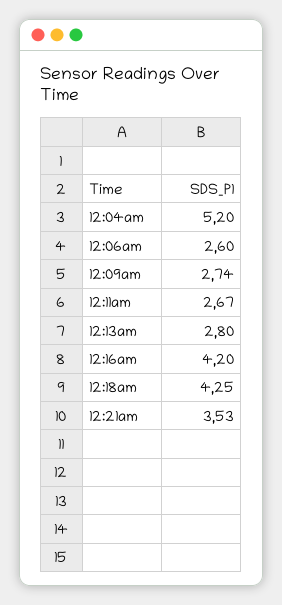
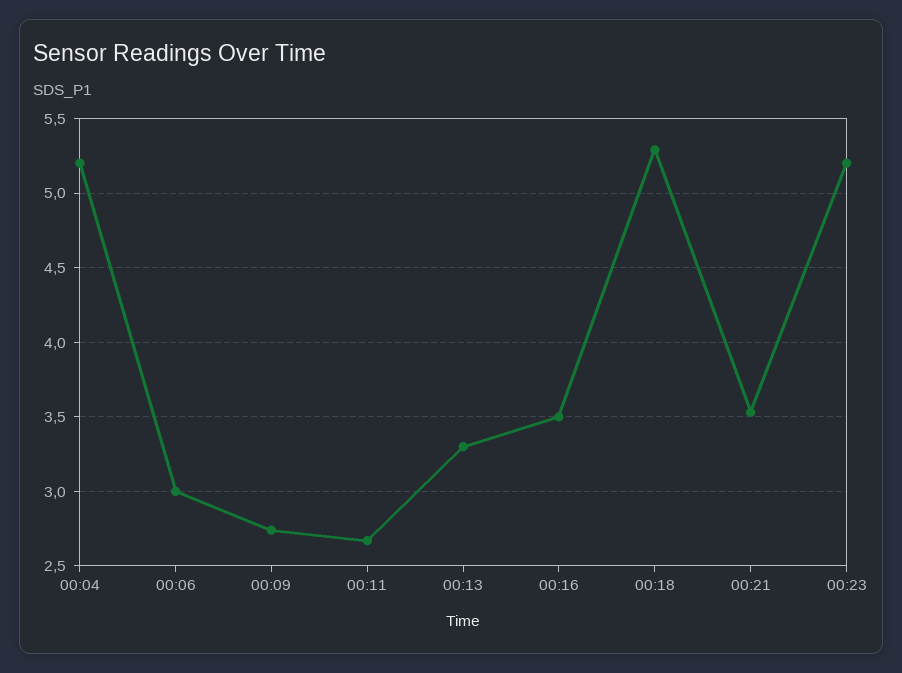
12:06am: 2.6 -> 3
12:13am: 2.8 -> 3.3
12:16am: 4.2 -> 3.5
12:18am: 4.25 -> 5.3
00:23: none -> 5.2

